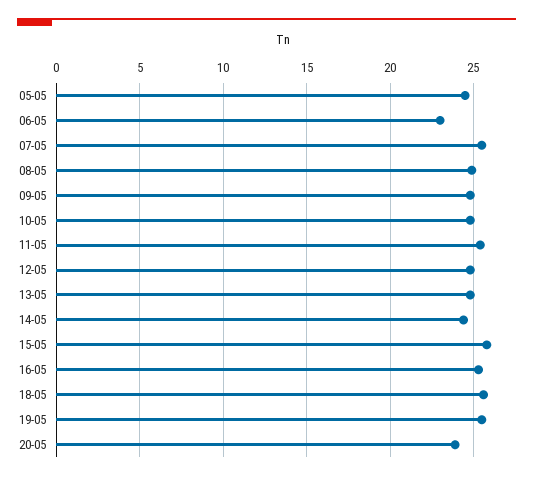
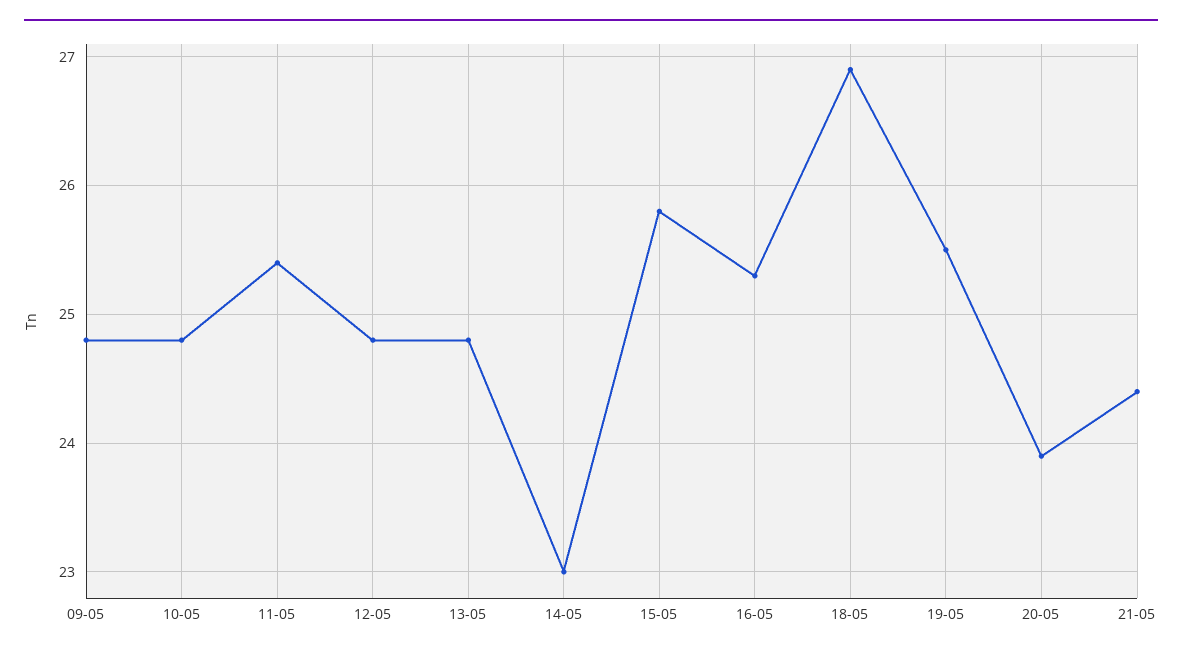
05-05: 24.5 -> none
06-05: 23 -> none
07-05: 25.5 -> none
08-05: 25 -> none
14-05: 24.5 -> 23
18-05: 25.5 -> 26.9
21-05: none -> 24.4

